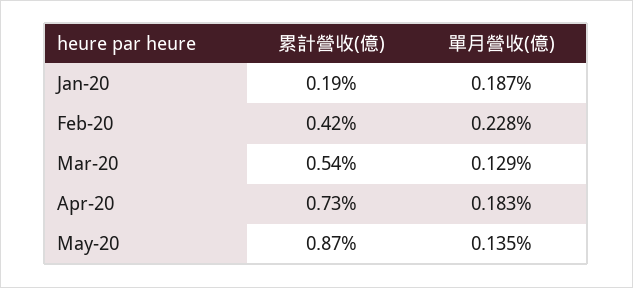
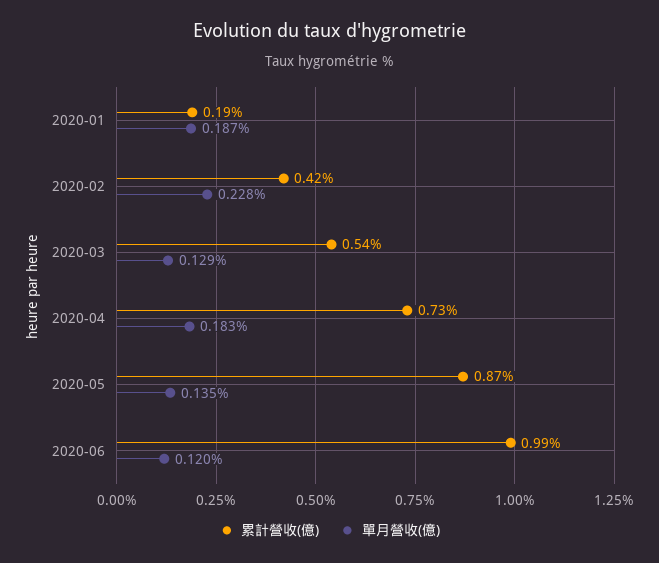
累計營收(億), 2020-06: none -> 0.99
單月營收(億), 2020-06: none -> 0.12

